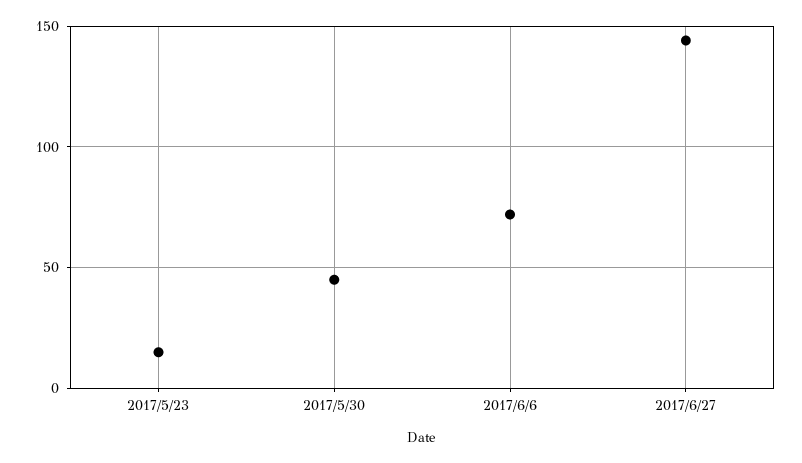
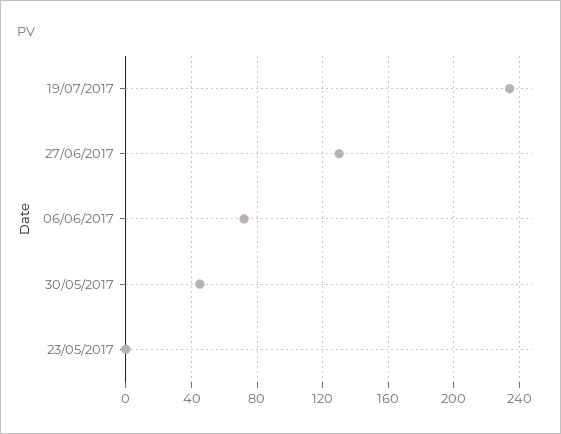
2017/5/23: 15 -> 0
2017/6/27: 145 -> 130
19/07/2017: none -> 235

